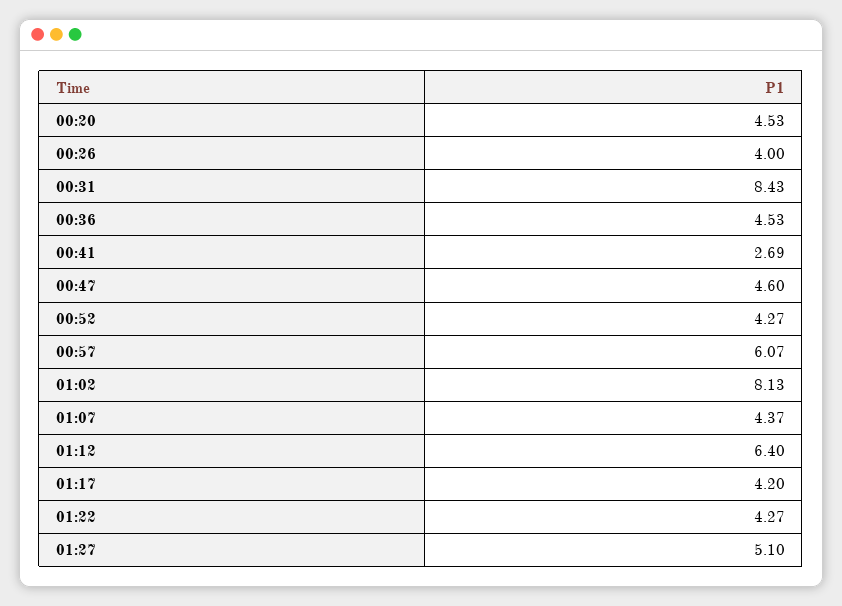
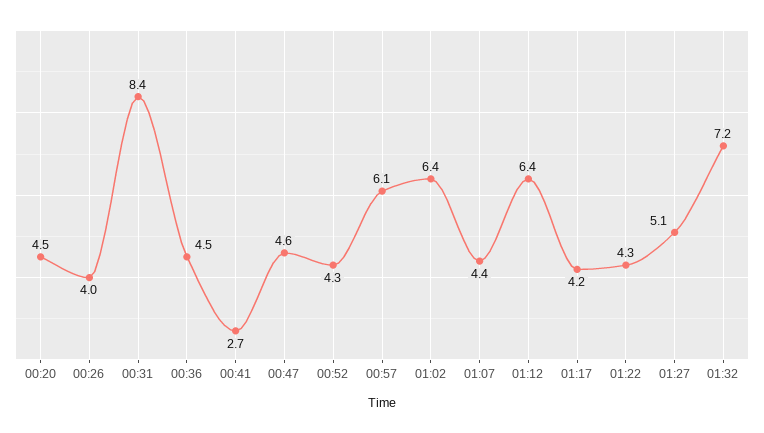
01:02: 8.13 -> 6.4
01:32: none -> 7.2

